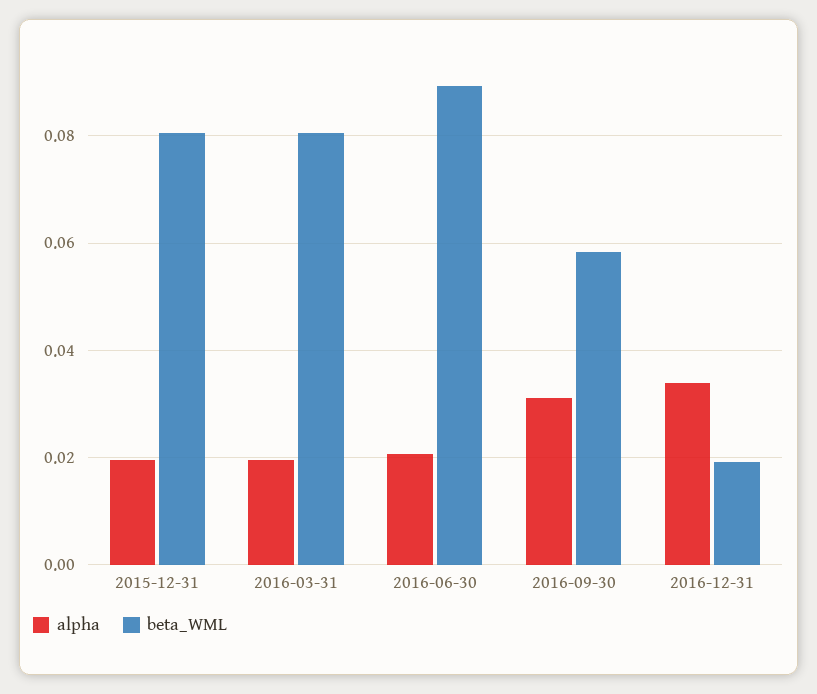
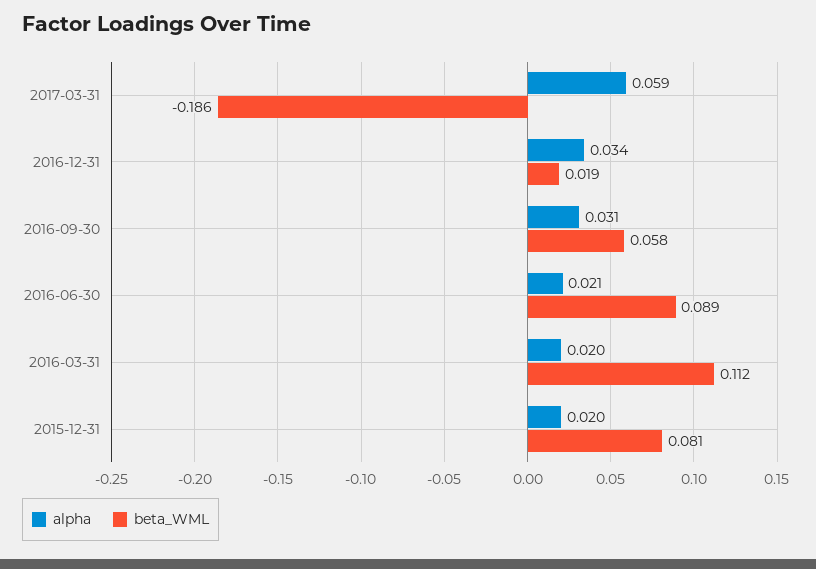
beta_WML, 2016-03-31: 0.08 -> 0.112
alpha, 2017-03-31: none -> 0.059
beta_WML, 2017-03-31: none -> -0.186

